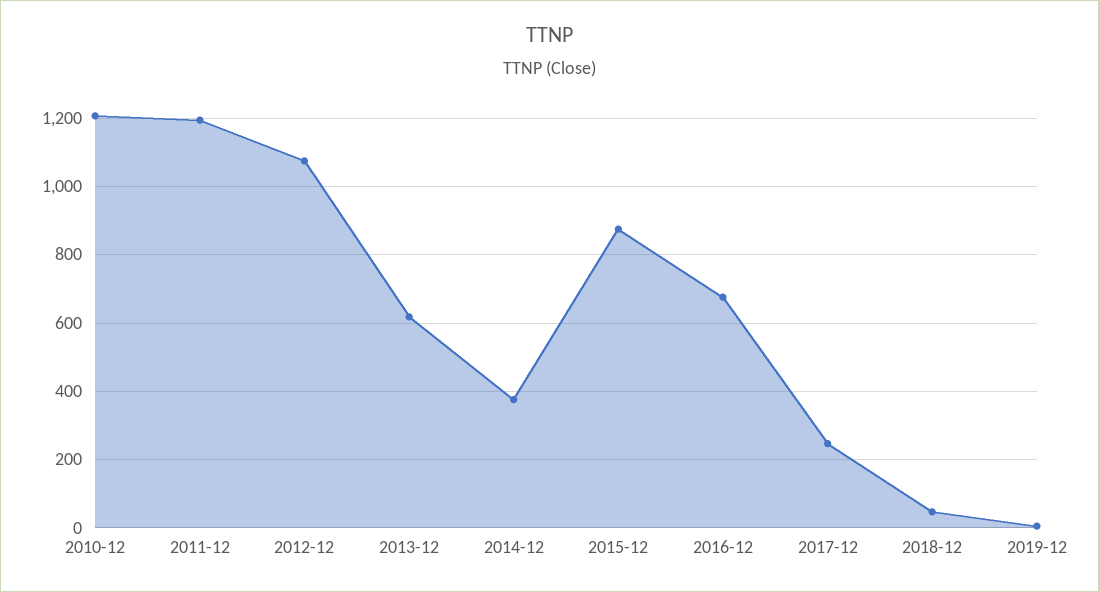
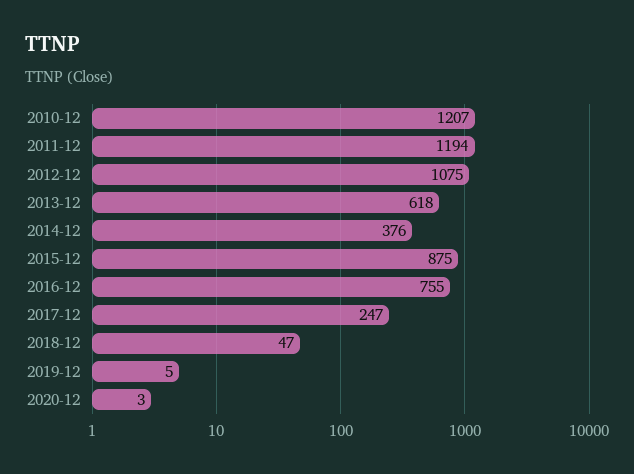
2016-12: 680 -> 755
2020-12: none -> 3

